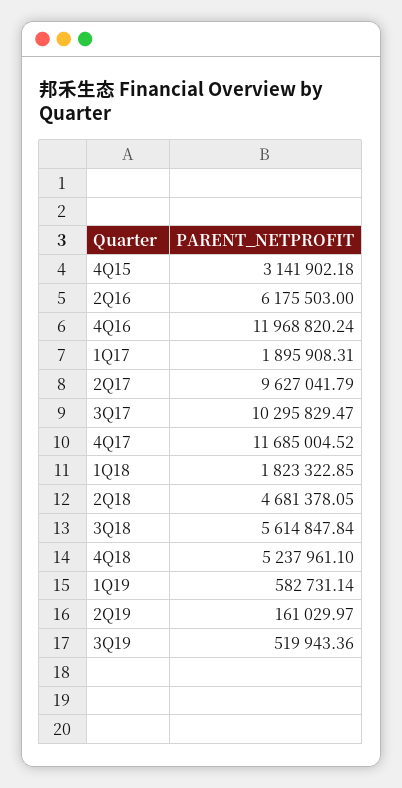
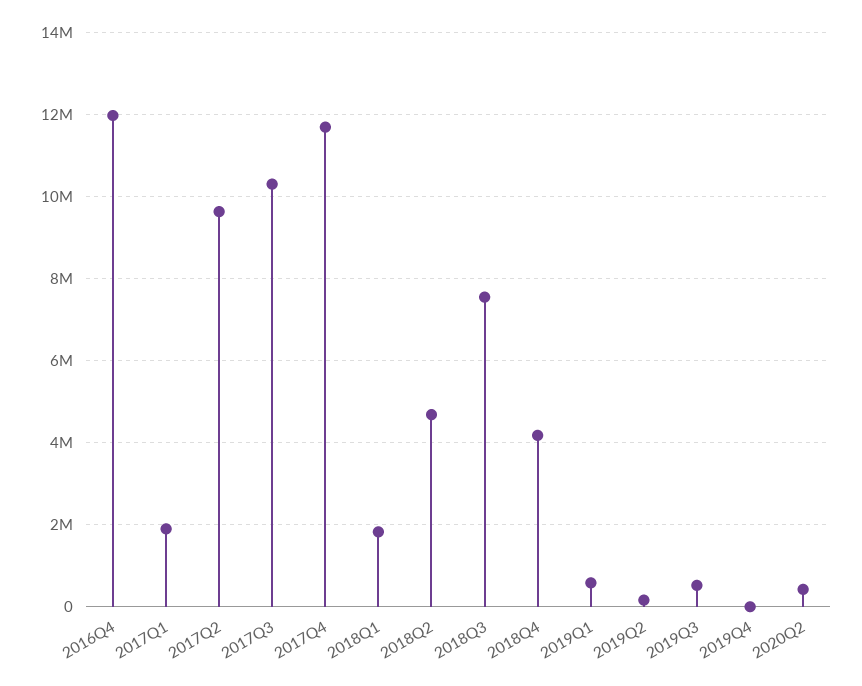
4Q15: 3141902.18 -> none
2Q16: 6175503 -> none
3Q18: 5614847.84 -> 7600000
4Q18: 5237961.1 -> 4200000
2019Q4: none -> 0
2020Q2: none -> 400000

